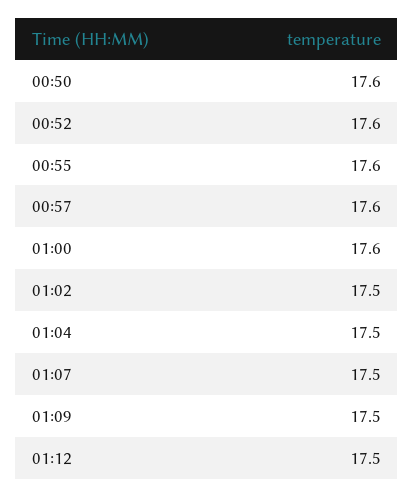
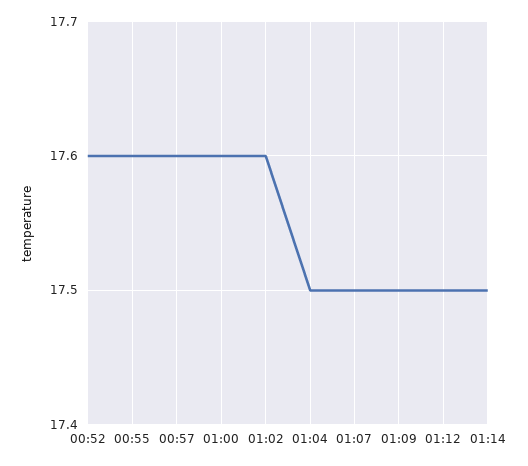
00:50: 17.6 -> none
01:02: 17.5 -> 17.6
01:14: none -> 17.5

